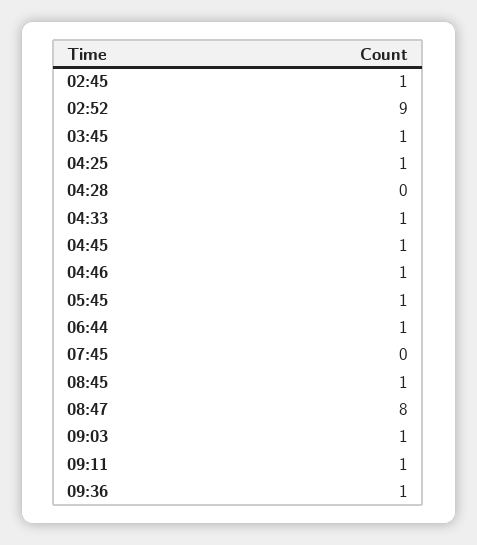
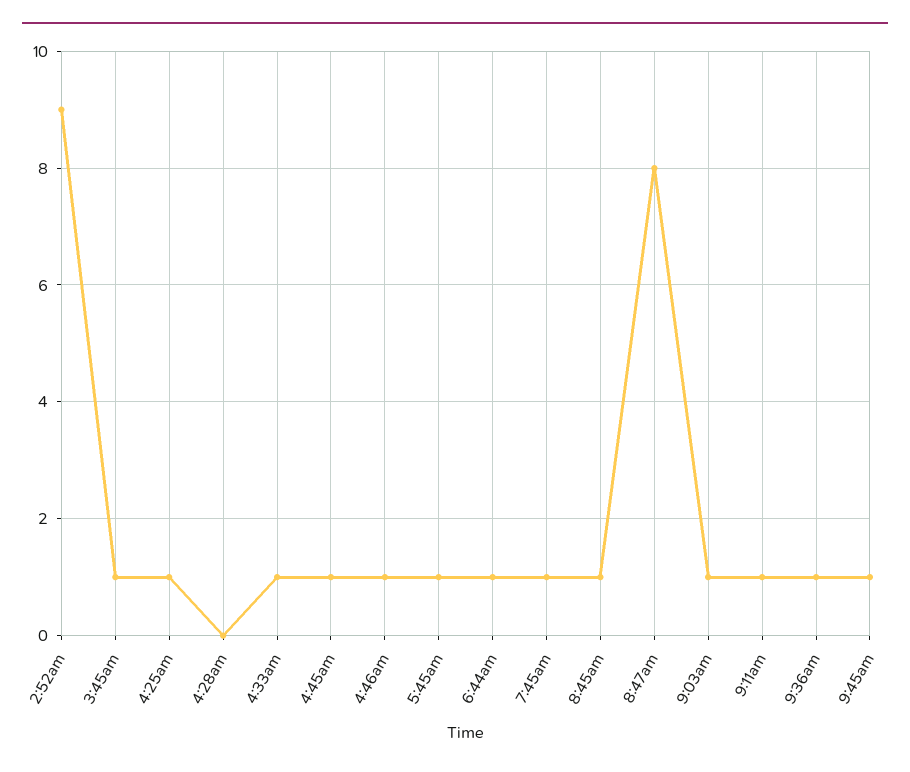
02:45: 1 -> none
07:45: 0 -> 1
9:45am: none -> 1

